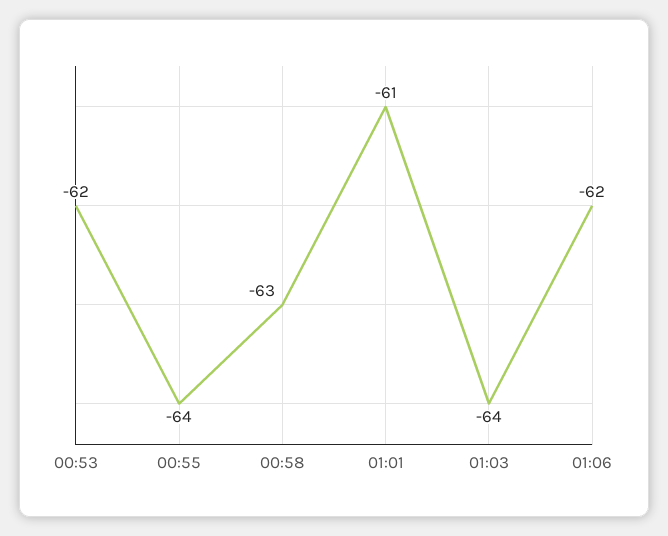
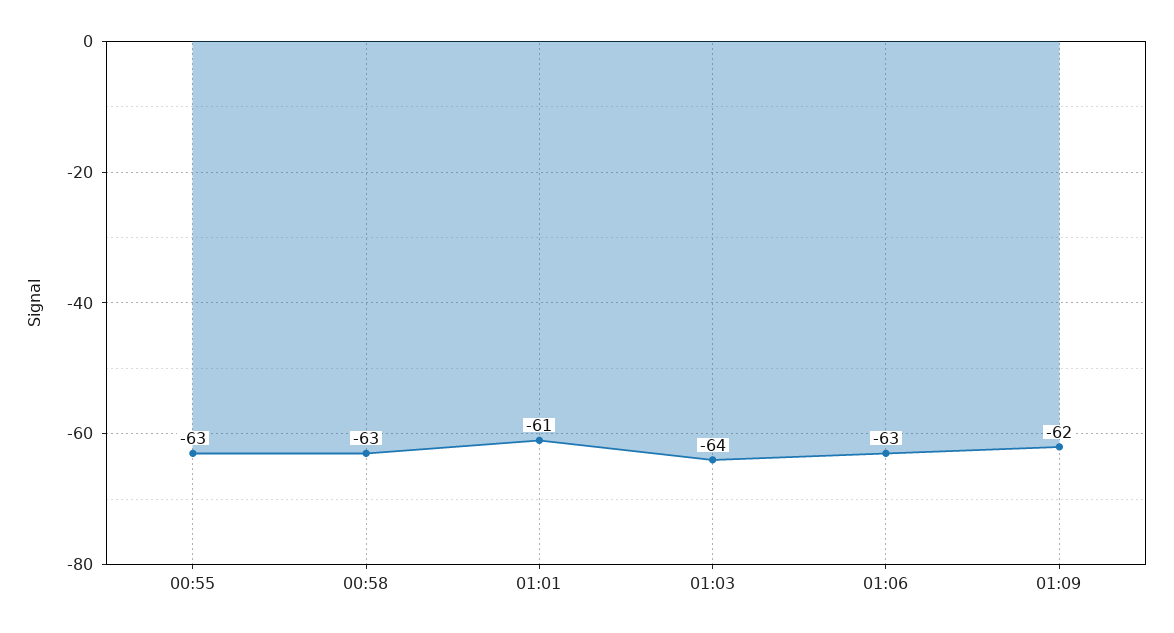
00:53: -62 -> none
00:55: -64 -> -63
01:06: -62 -> -63
01:09: none -> -62

